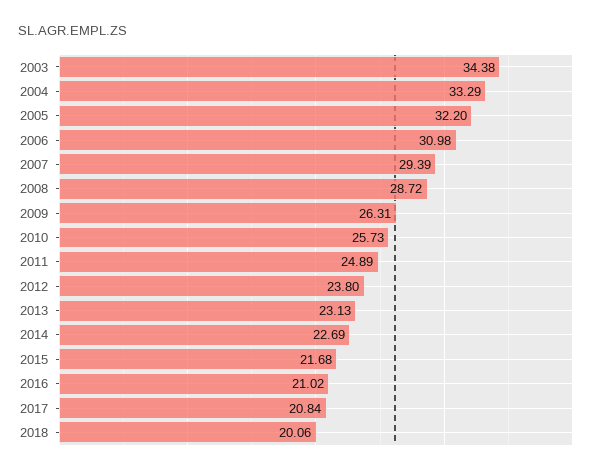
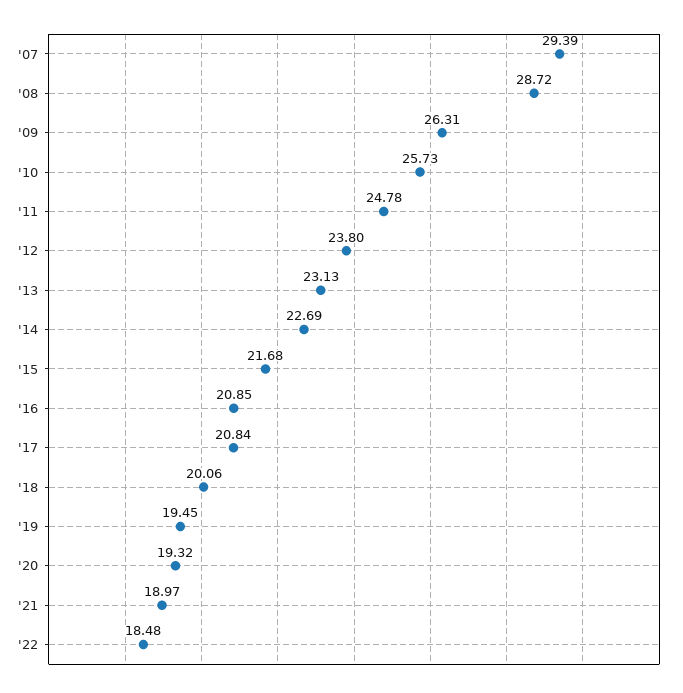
2003: 34.38 -> none
2004: 33.29 -> none
2005: 32.2 -> none
2006: 30.98 -> none
2011: 24.89 -> 24.78
2016: 21.02 -> 20.85
'19: none -> 19.45
'20: none -> 19.32
'21: none -> 18.97
'22: none -> 18.48

